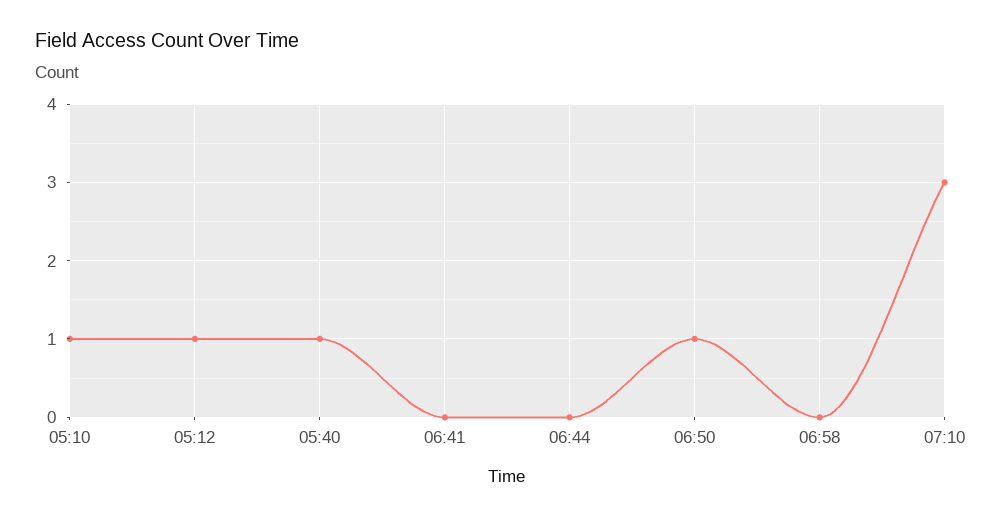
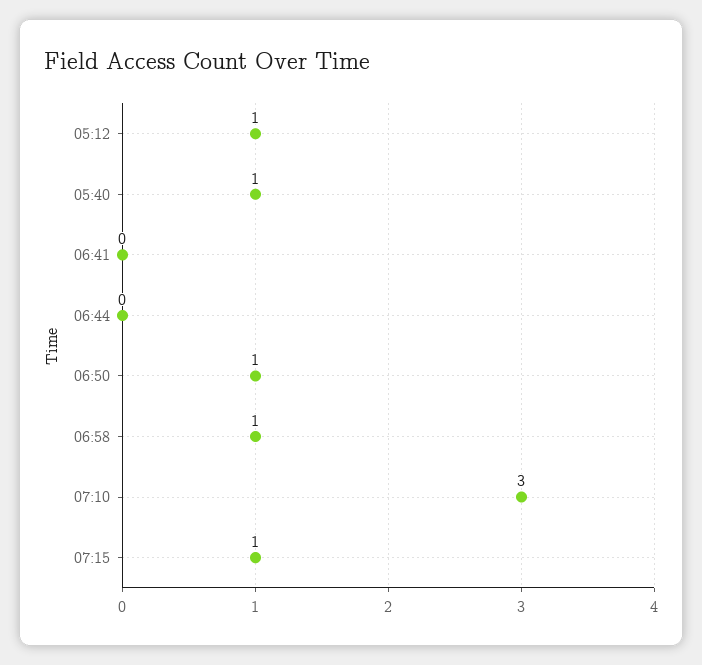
05:10: 1 -> none
06:58: 0 -> 1
07:15: none -> 1

